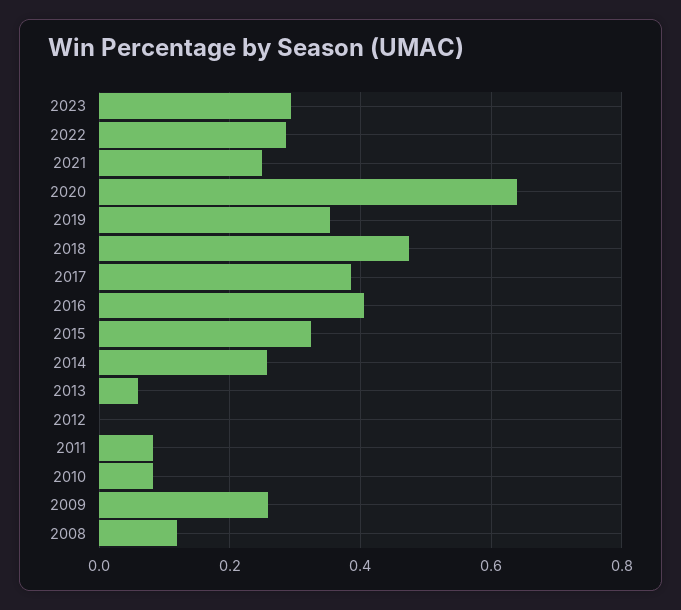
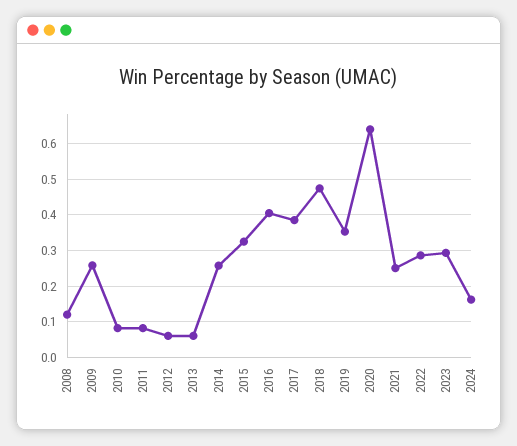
2012: 0 -> 0.06
2024: none -> 0.16

